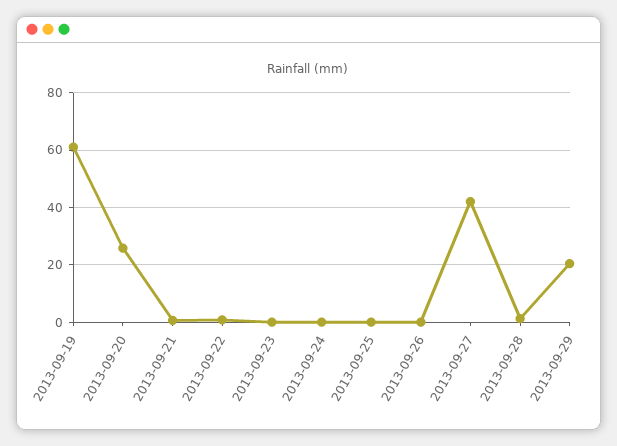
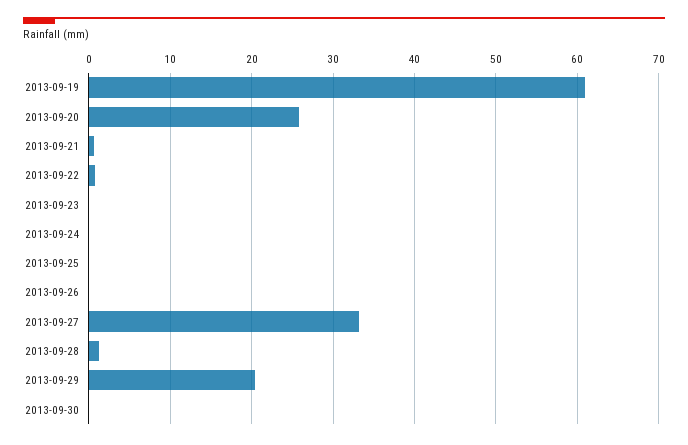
2013-09-27: 42.5 -> 33
2013-09-30: none -> 0

